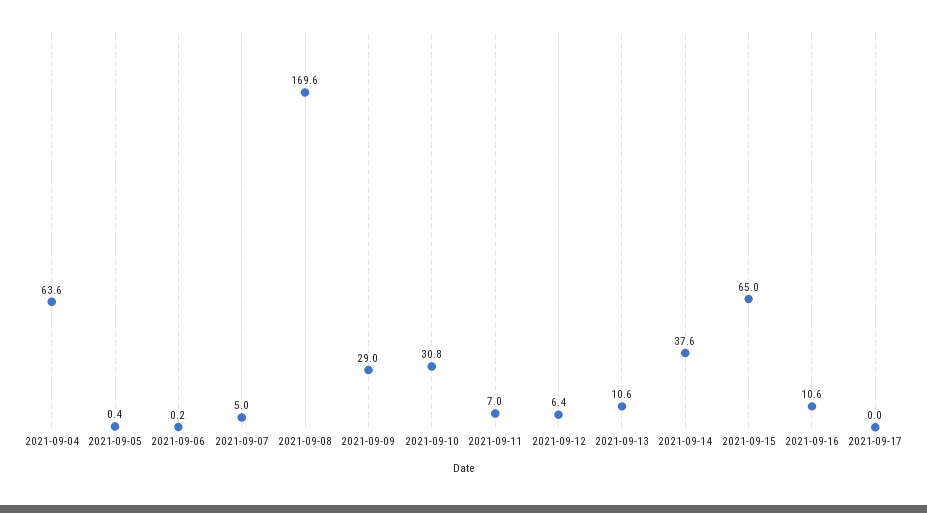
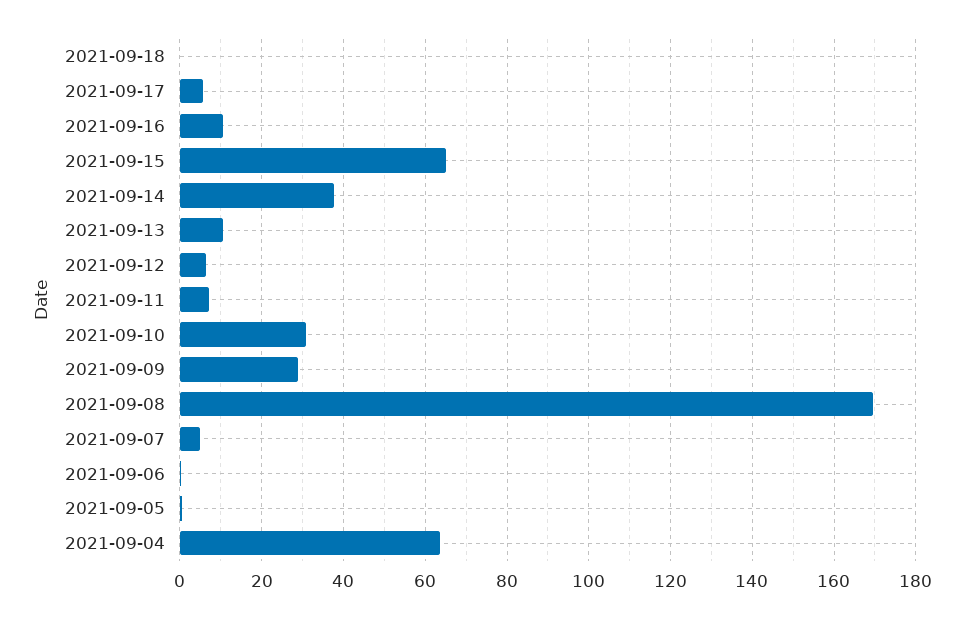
2021-09-17: 0 -> 6
2021-09-18: none -> 0

